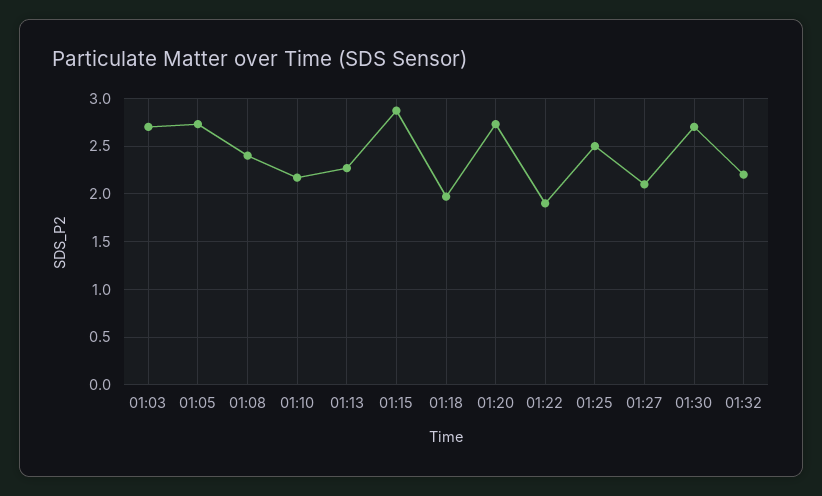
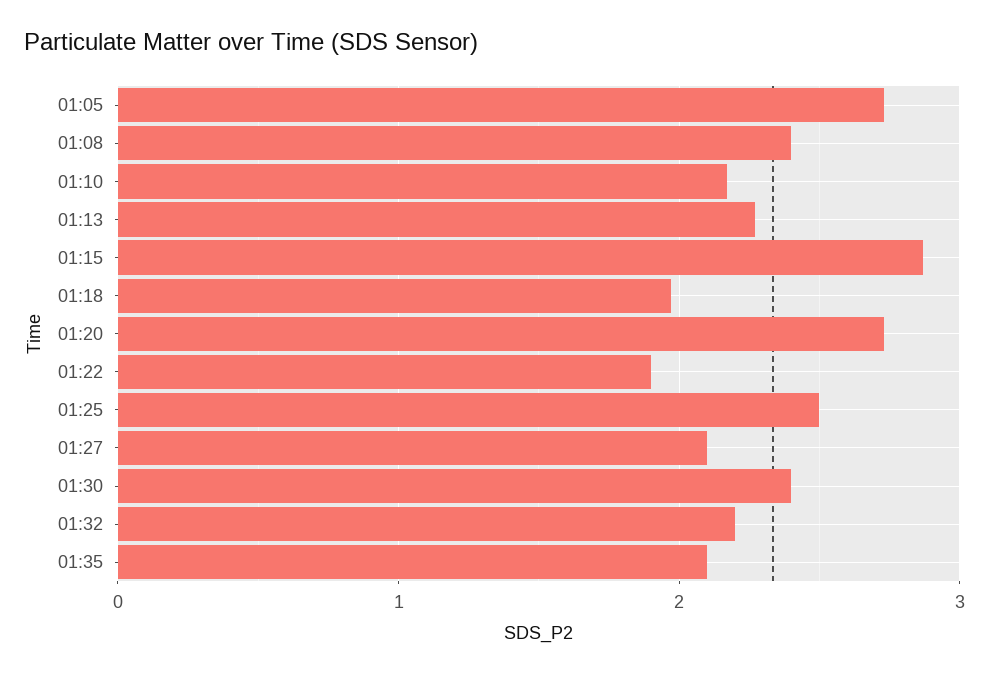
01:03: 2.7 -> none
01:30: 2.7 -> 2.4
01:35: none -> 2.1

